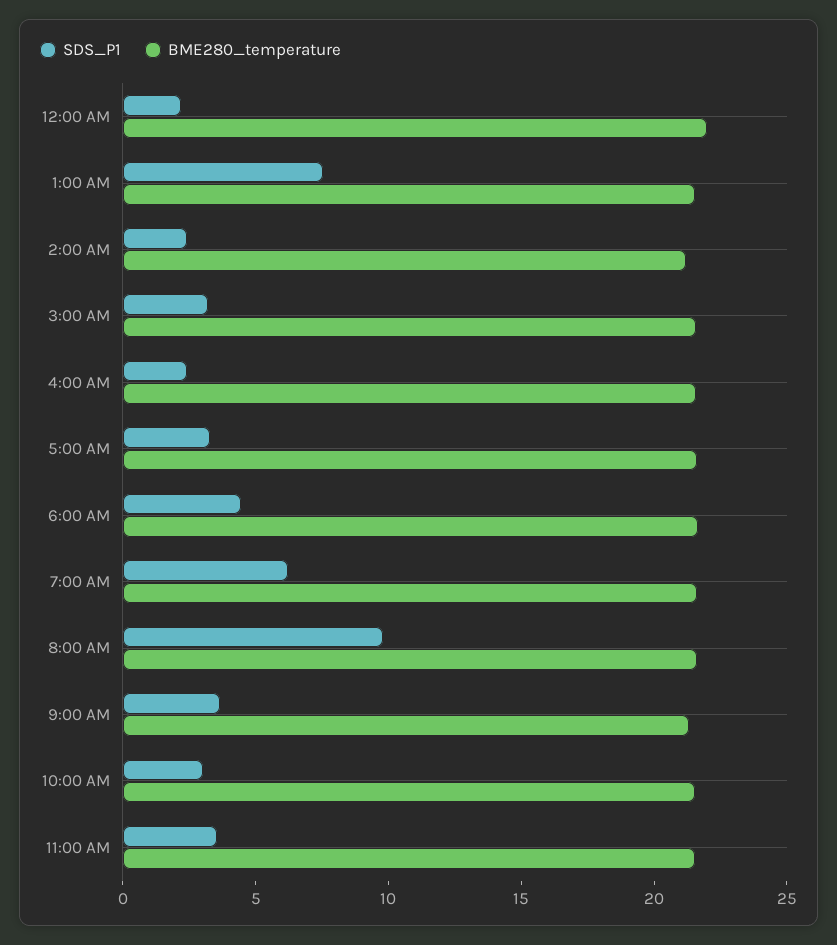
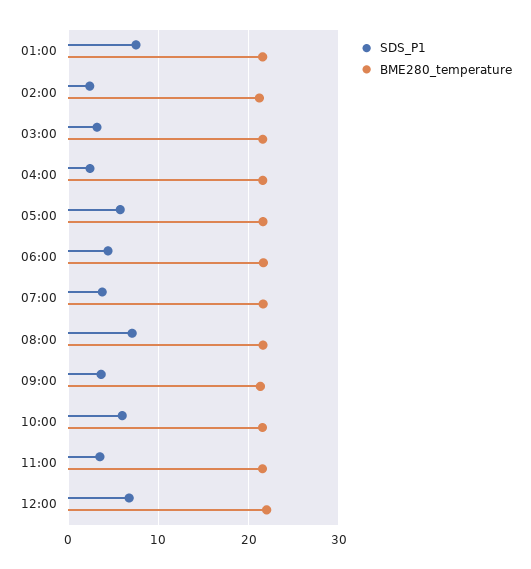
SDS_P1, 12:00 AM: 2 -> none
BME280_temperature, 12:00 AM: 22 -> none
SDS_P1, 5:00 AM: 3 -> 6
SDS_P1, 7:00 AM: 6 -> 4
SDS_P1, 8:00 AM: 10 -> 7
SDS_P1, 10:00 AM: 3 -> 6
SDS_P1, 12:00: none -> 7
BME280_temperature, 12:00: none -> 22

